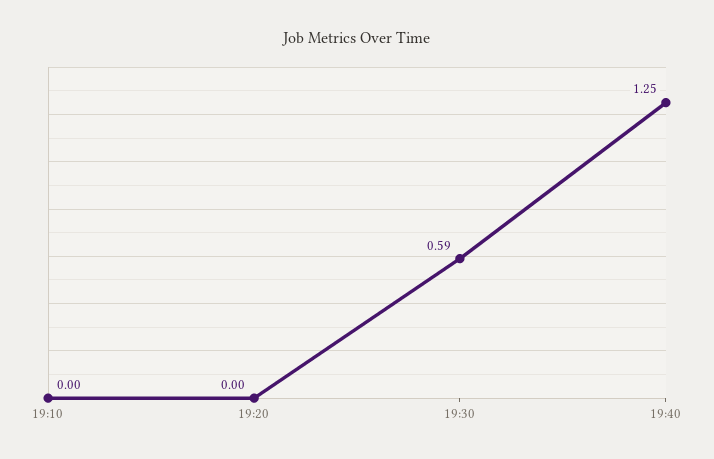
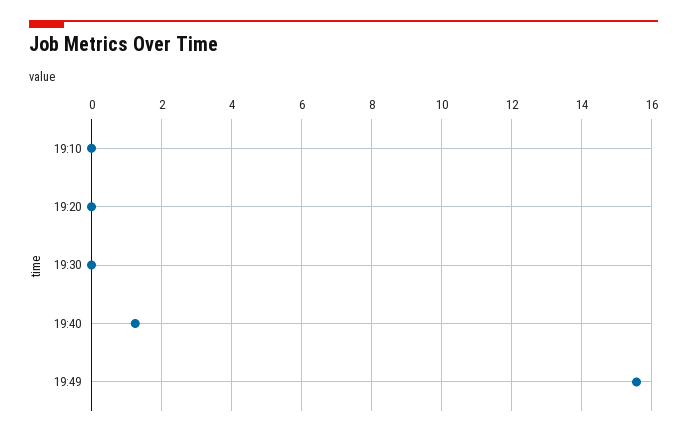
19:30: 0.59 -> 0
19:49: none -> 15.6

